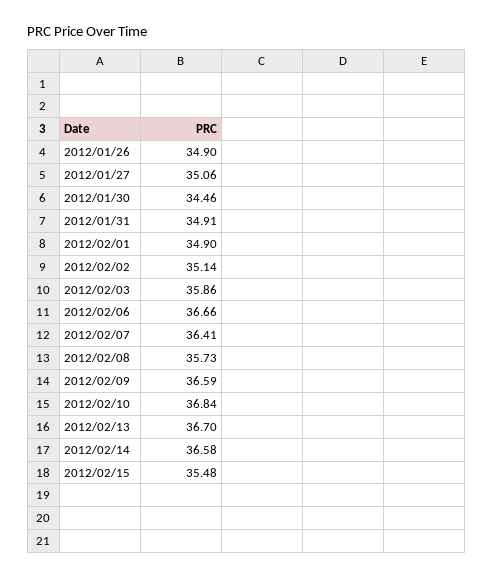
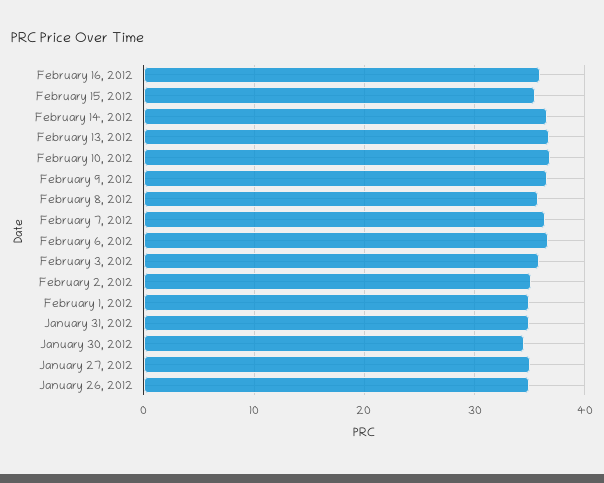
February 16, 2012: none -> 36

